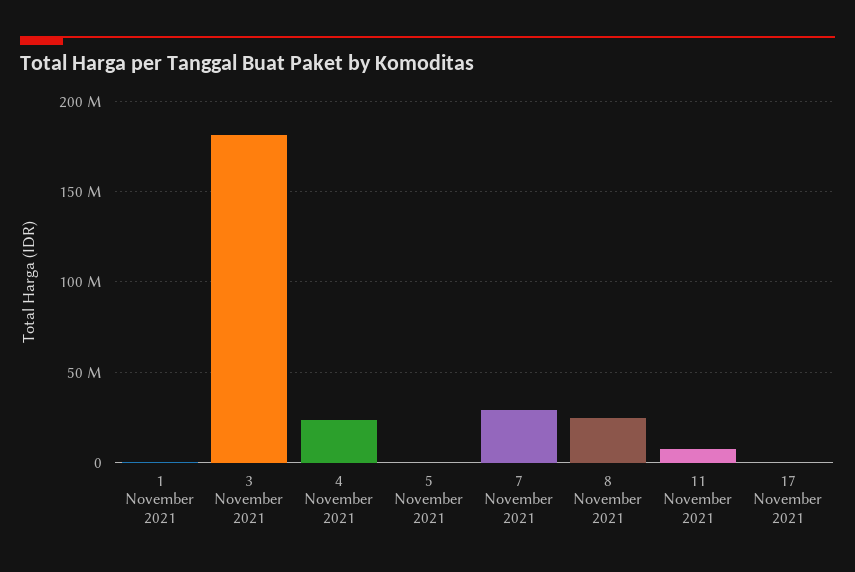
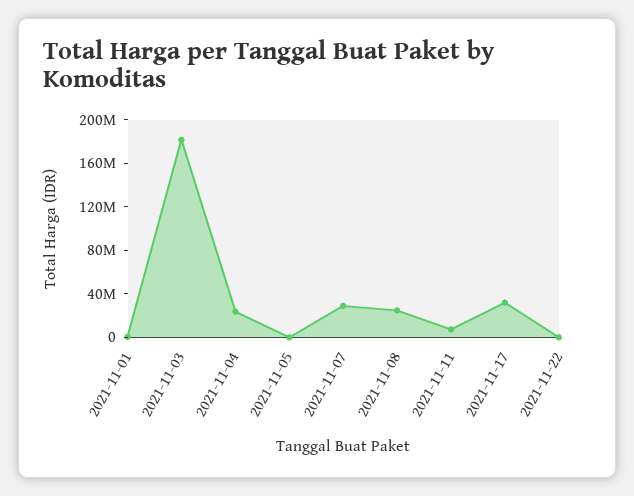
17 November 2021: 0 -> 30000000
2021-11-22: none -> 0

